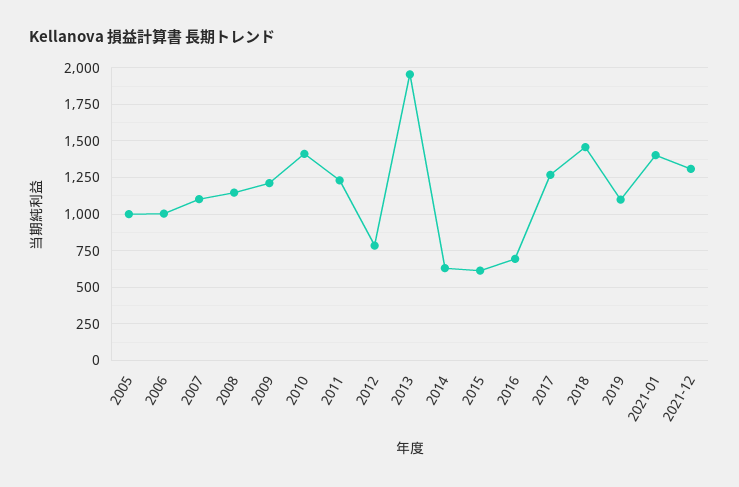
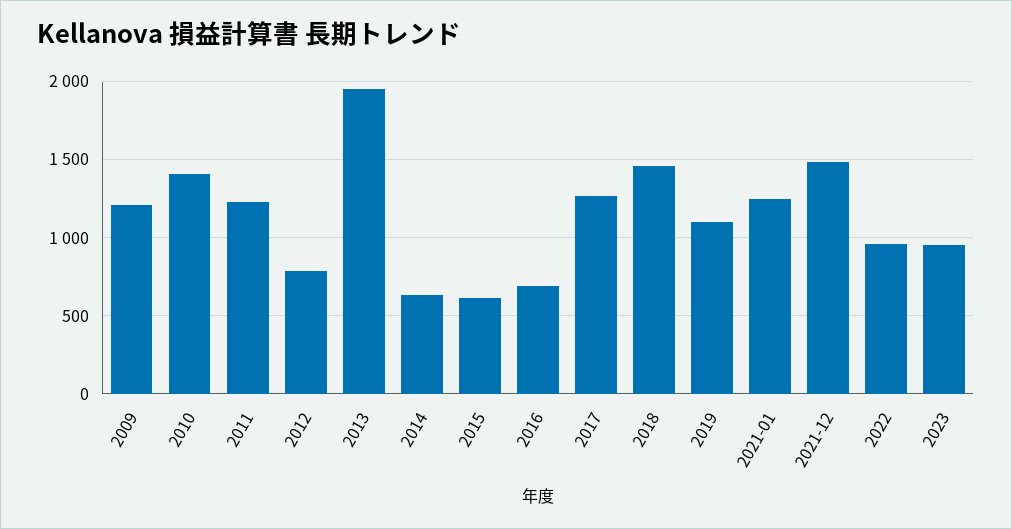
2005: 1000 -> none
2006: 1000 -> none
2007: 1100 -> none
2008: 1150 -> none
2021-01: 1400 -> 1250
2021-12: 1300 -> 1500
2022: none -> 950
2023: none -> 950

